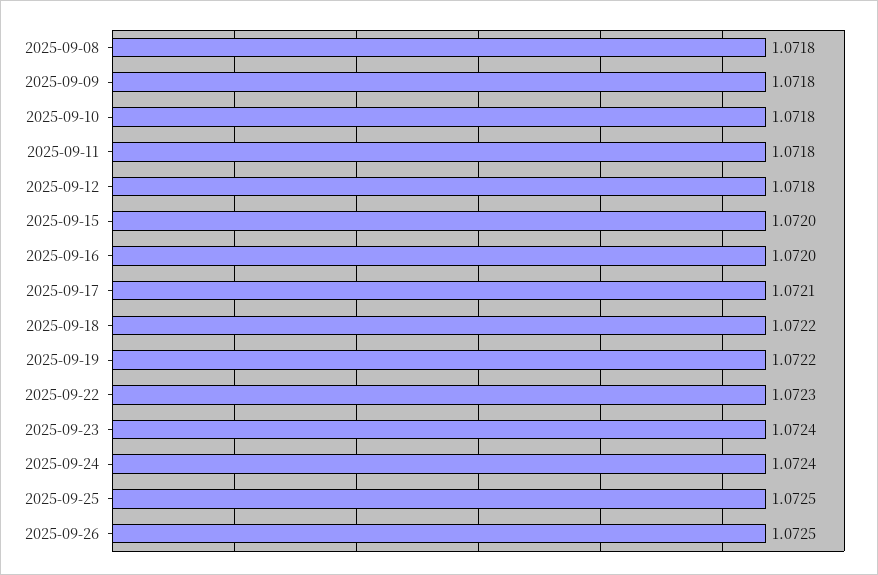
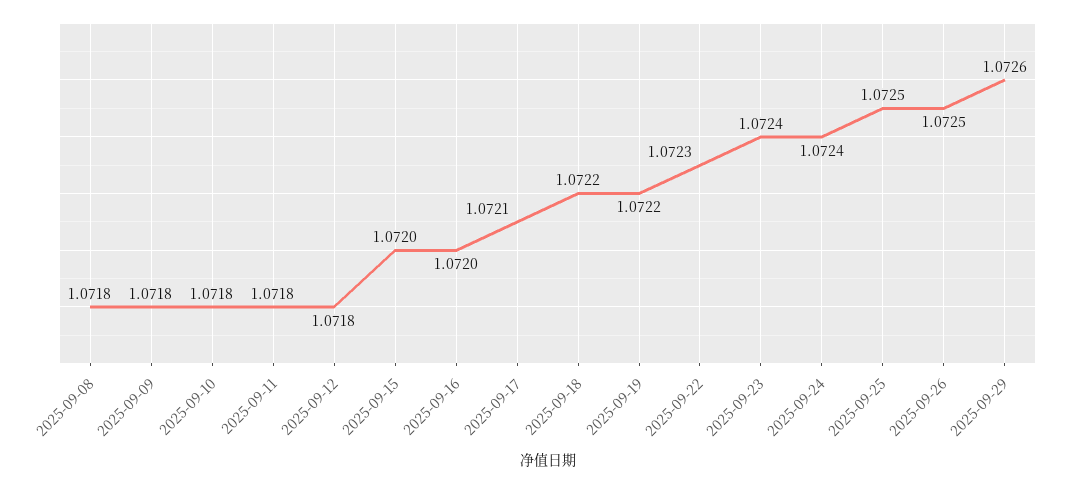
2025-09-29: none -> 1.0726

